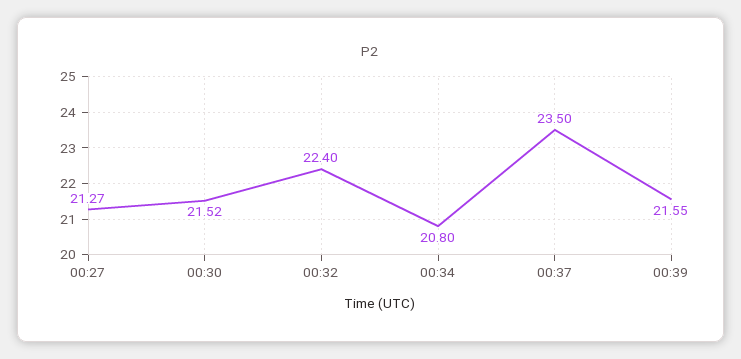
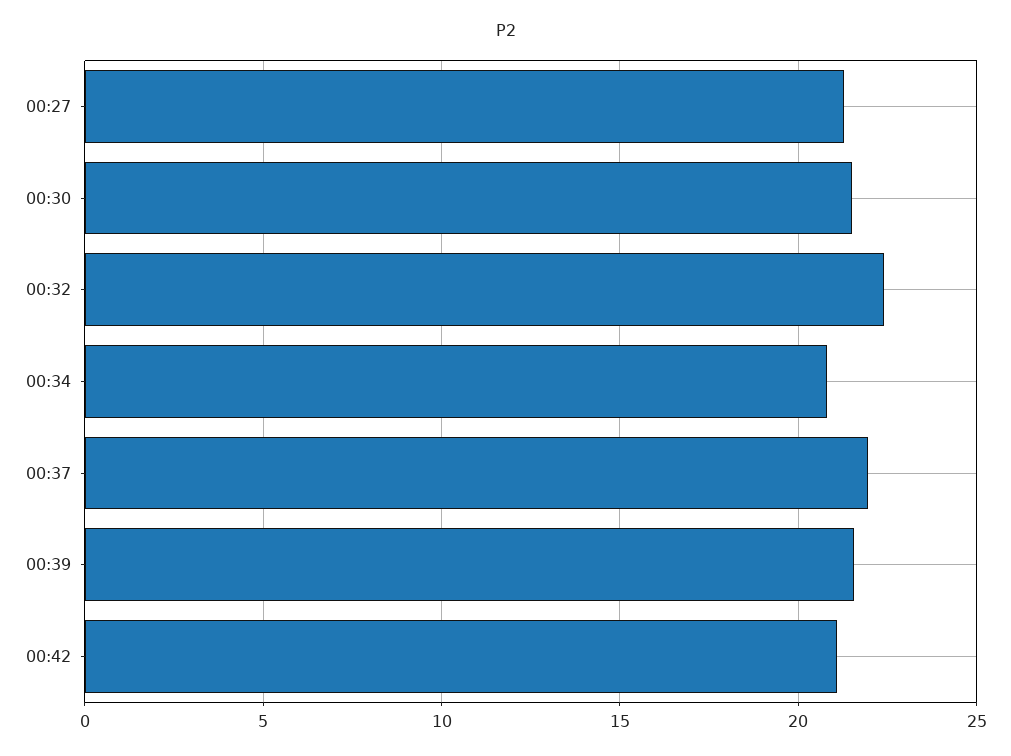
00:37: 23.5 -> 22
00:42: none -> 21

